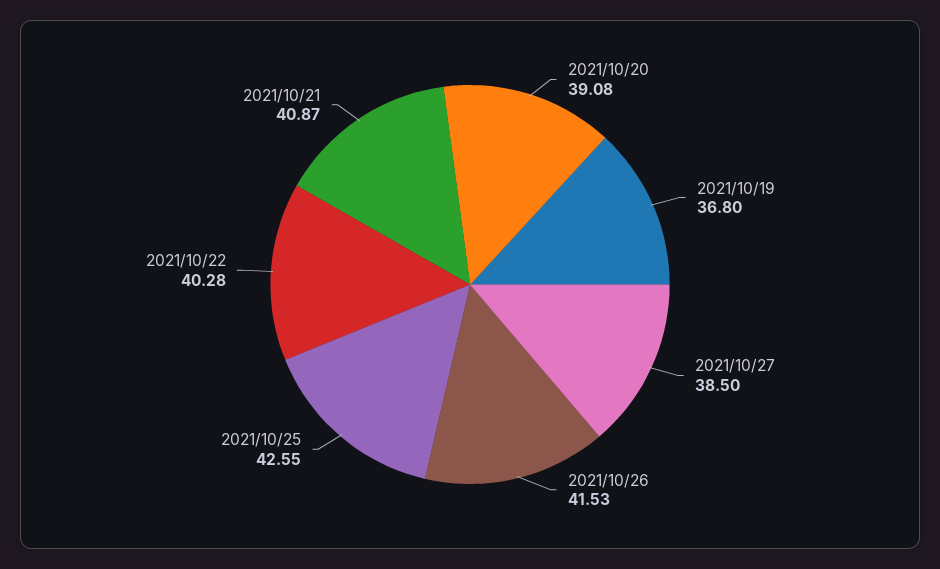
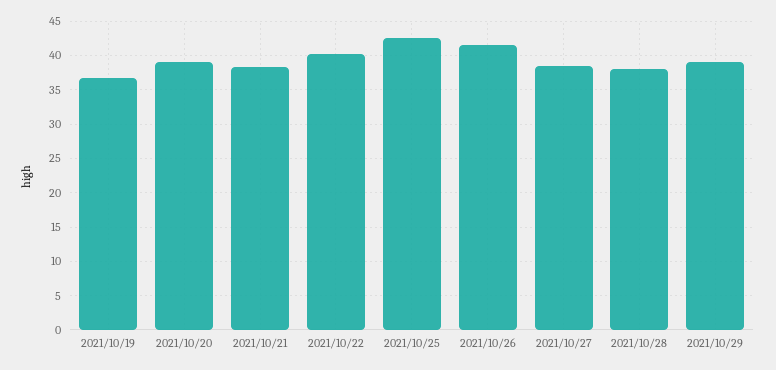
2021/10/21: 40.87 -> 38
2021/10/28: none -> 38
2021/10/29: none -> 39

